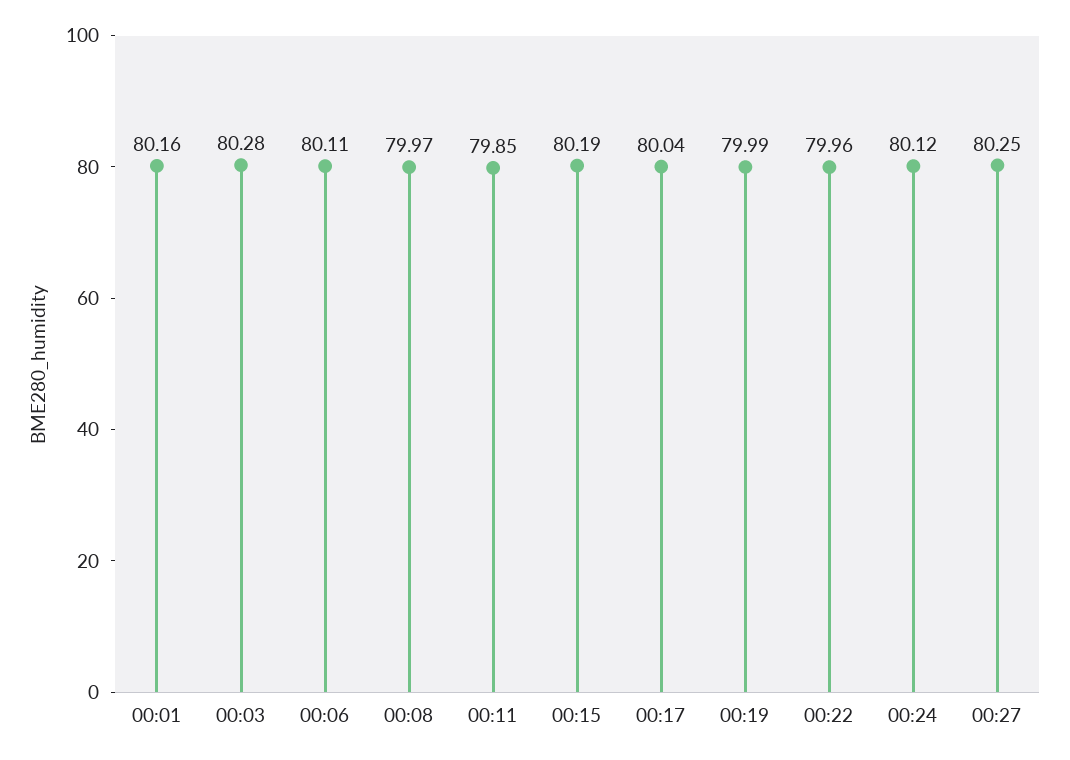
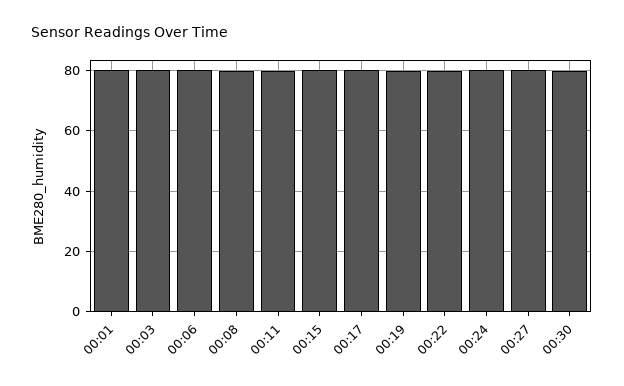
00:30: none -> 80

